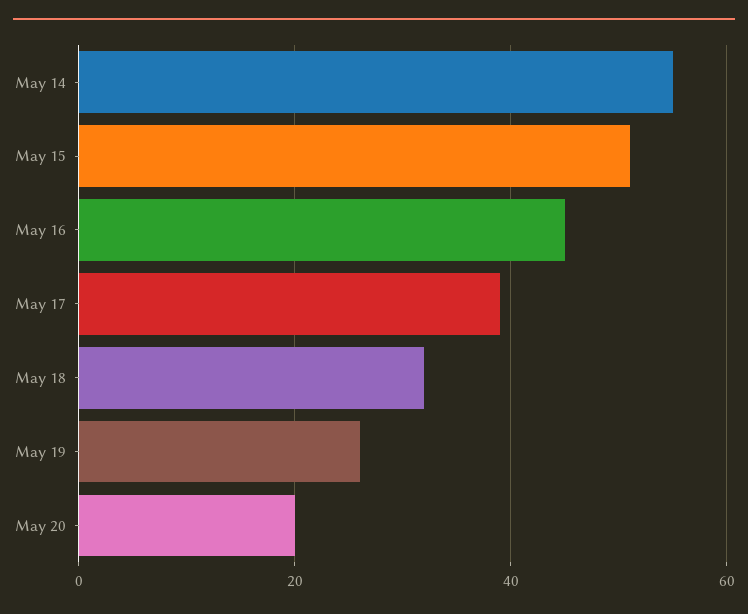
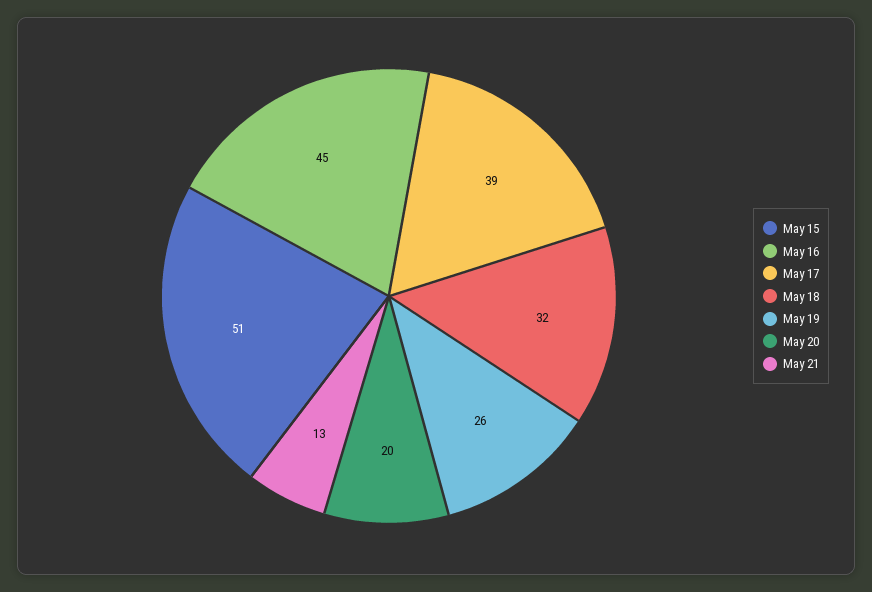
May 14: 55 -> none
May 21: none -> 13

